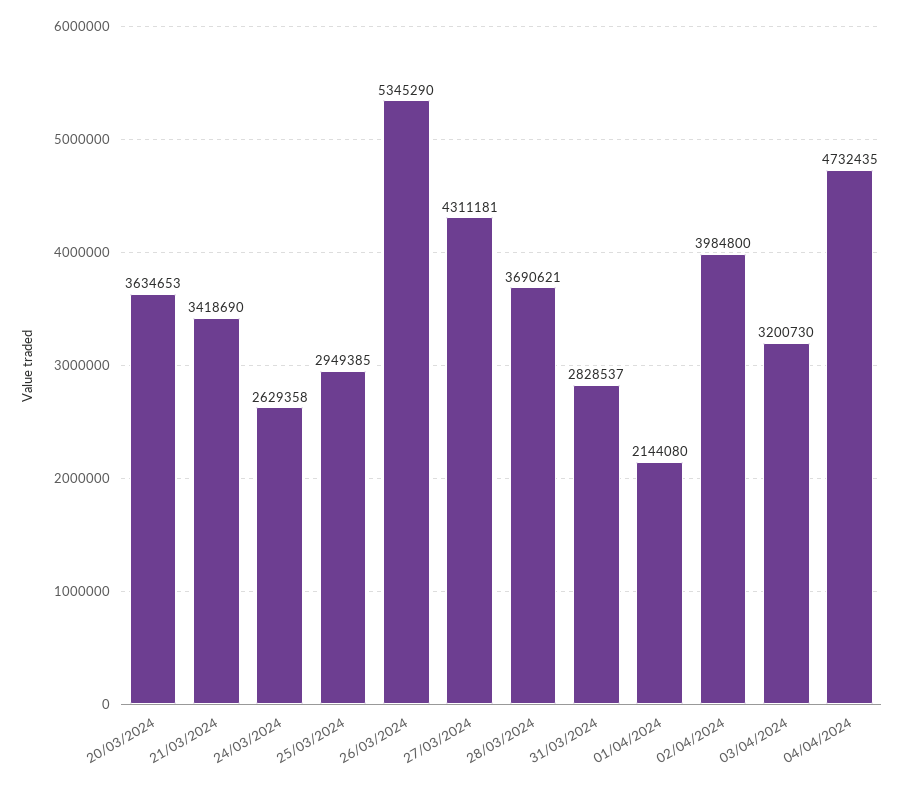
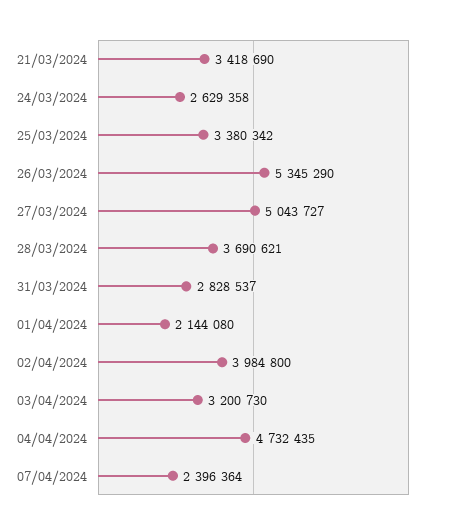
20/03/2024: 3634653 -> none
25/03/2024: 2949385 -> 3380342
27/03/2024: 4311181 -> 5043727
07/04/2024: none -> 2396364

